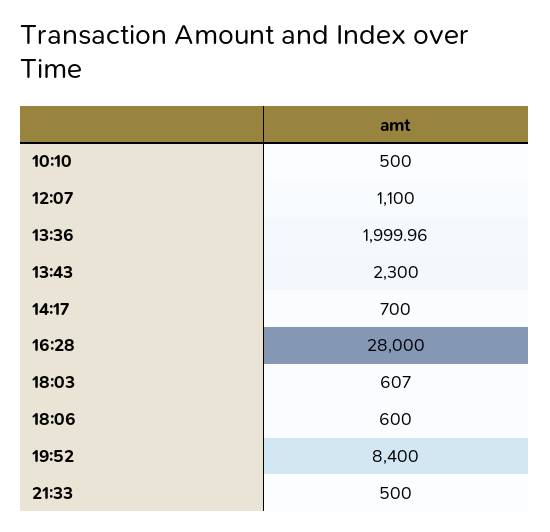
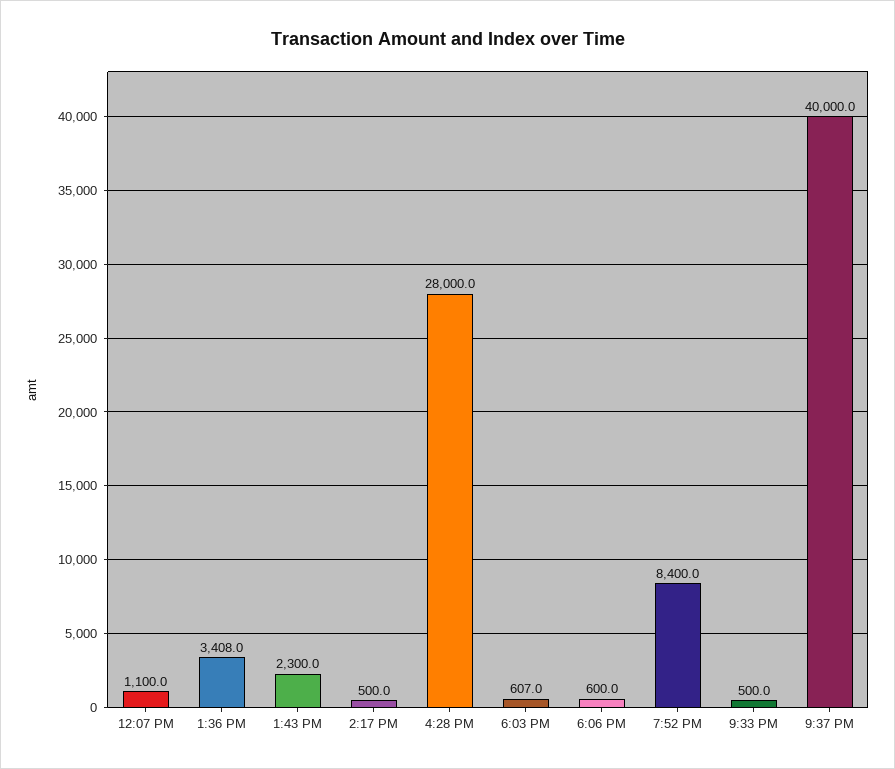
10:10: 500 -> none
13:36: 1999.96 -> 3408
14:17: 700 -> 500
9:37 PM: none -> 40000

